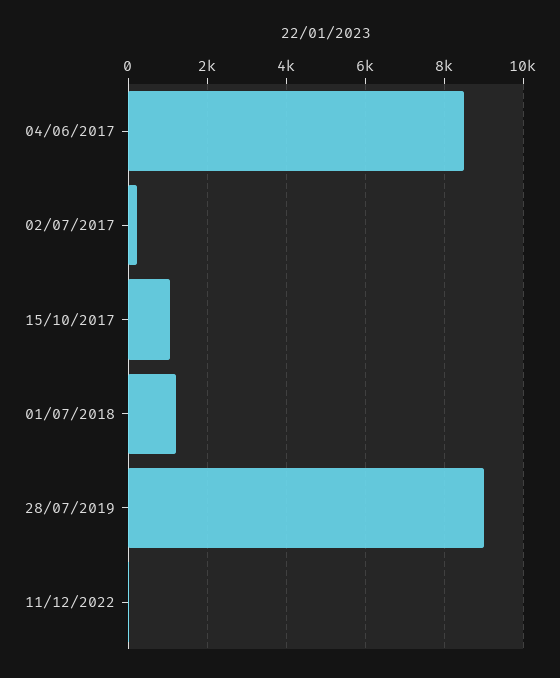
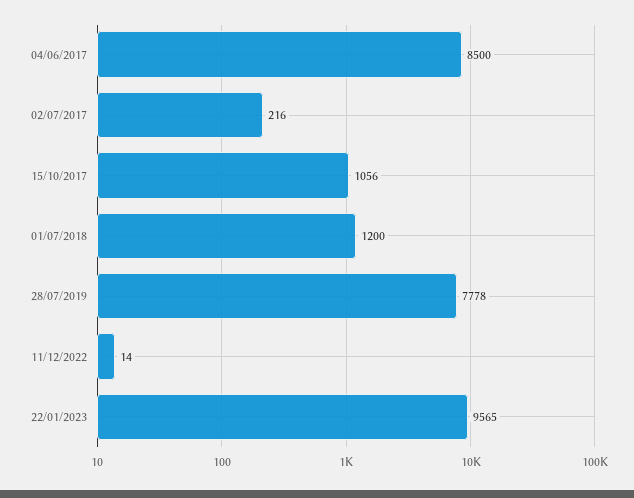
28/07/2019: 9000 -> 7778
22/01/2023: none -> 9565

